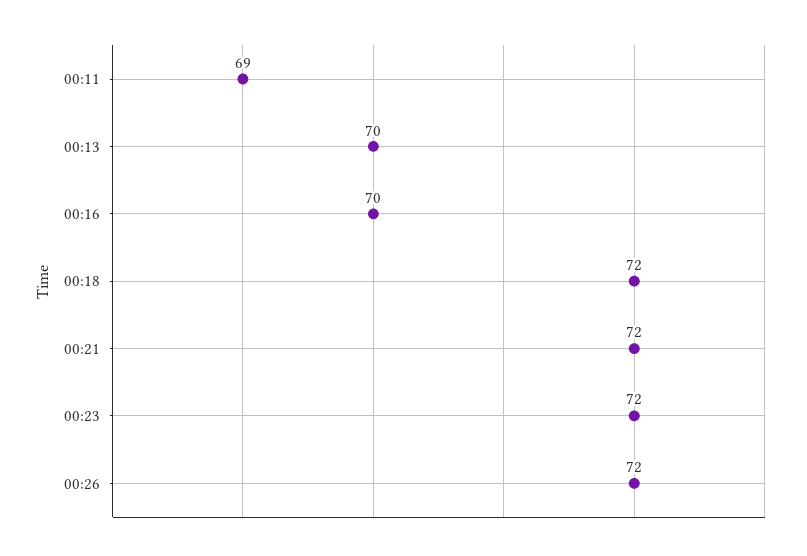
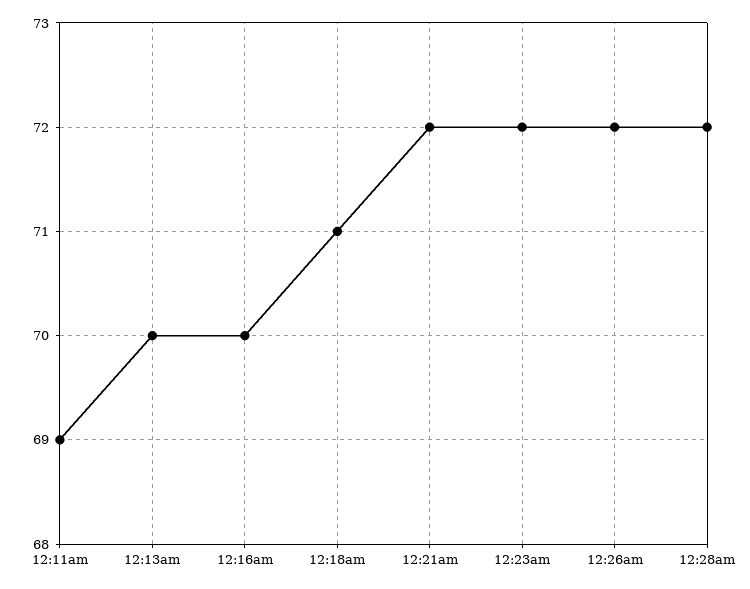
00:18: 72 -> 71
12:28am: none -> 72

